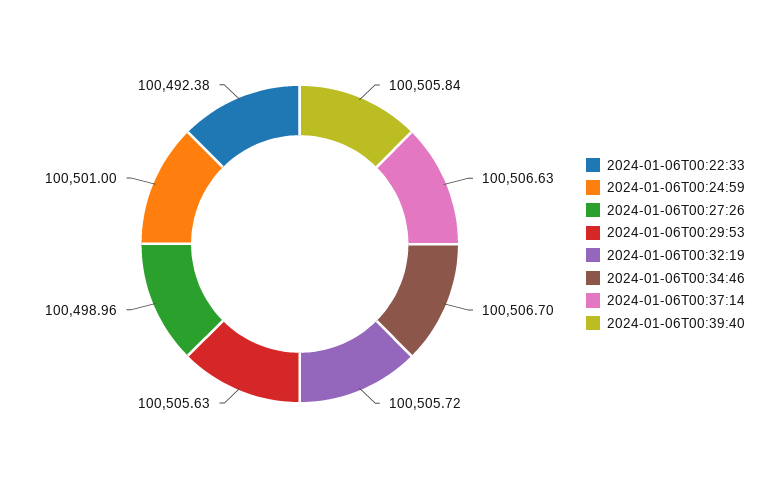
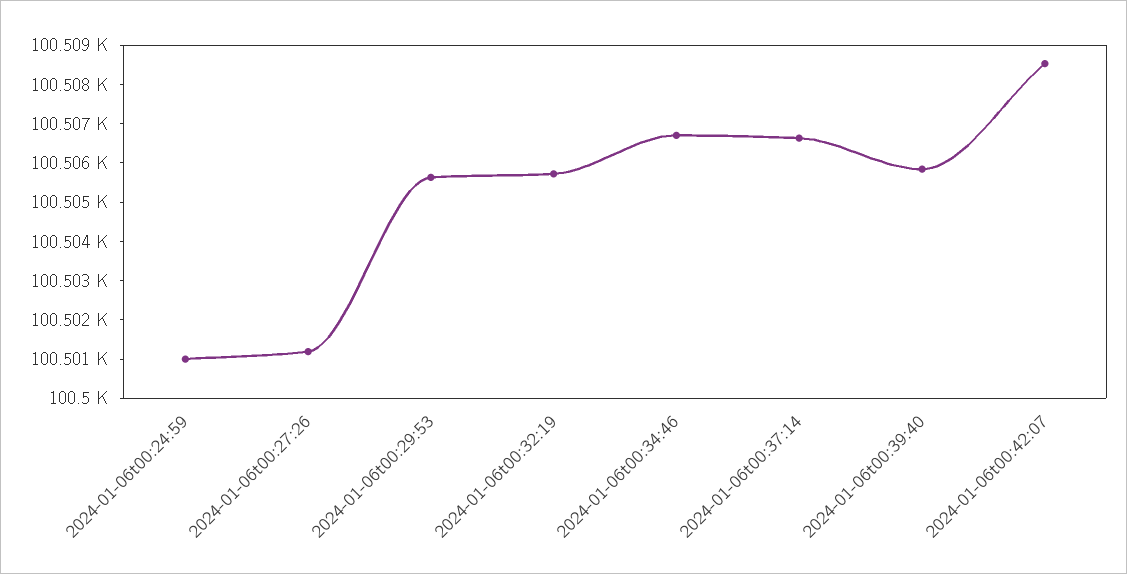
2024-01-06T00:22:33: 100492.38 -> none
2024-01-06T00:27:26: 100498.96 -> 100501.25
2024-01-06t00:42:07: none -> 100508.5

